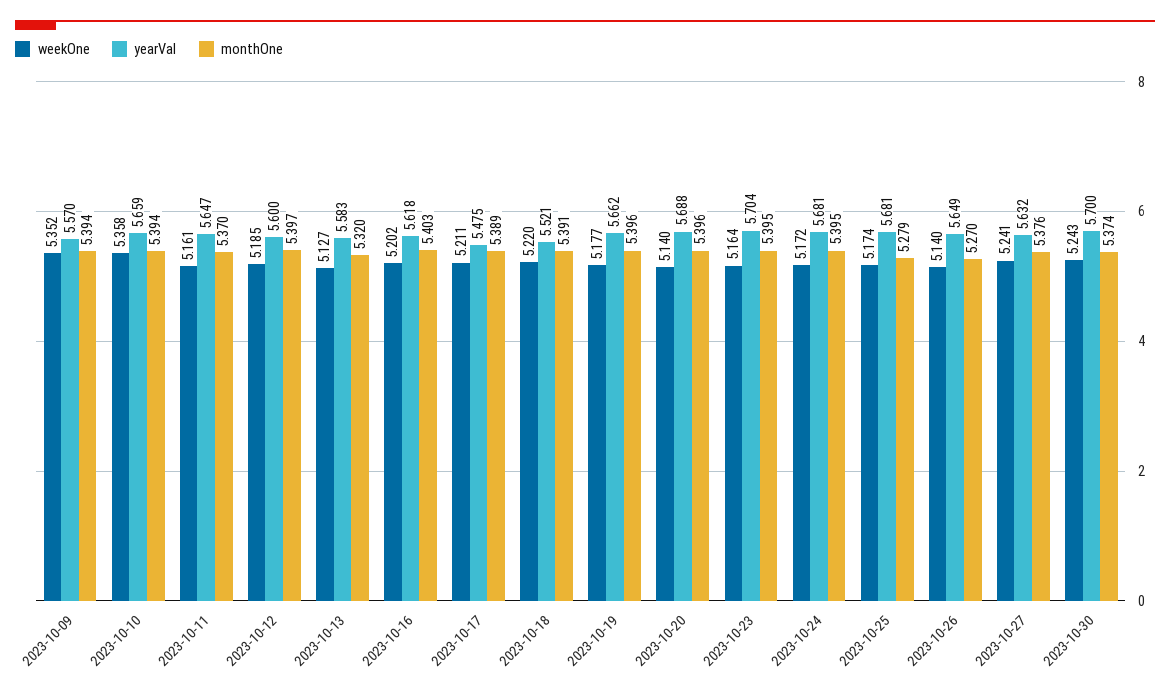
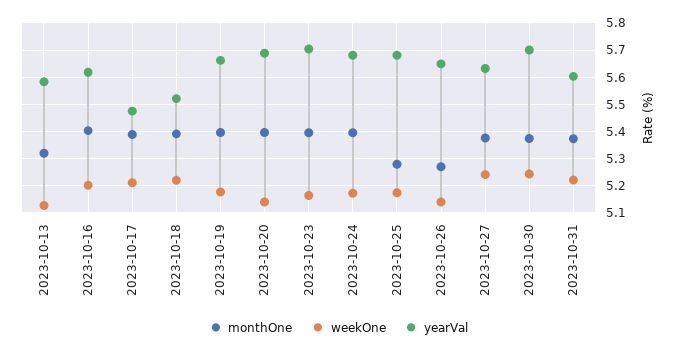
weekOne, 2023-10-09: 5.352 -> none
yearVal, 2023-10-09: 5.57 -> none
monthOne, 2023-10-09: 5.394 -> none
weekOne, 2023-10-10: 5.358 -> none
yearVal, 2023-10-10: 5.659 -> none
monthOne, 2023-10-10: 5.394 -> none
weekOne, 2023-10-11: 5.161 -> none
yearVal, 2023-10-11: 5.647 -> none
monthOne, 2023-10-11: 5.37 -> none
weekOne, 2023-10-12: 5.185 -> none
yearVal, 2023-10-12: 5.6 -> none
monthOne, 2023-10-12: 5.397 -> none
monthOne, 2023-10-31: none -> 5.375
weekOne, 2023-10-31: none -> 5.225
yearVal, 2023-10-31: none -> 5.6

